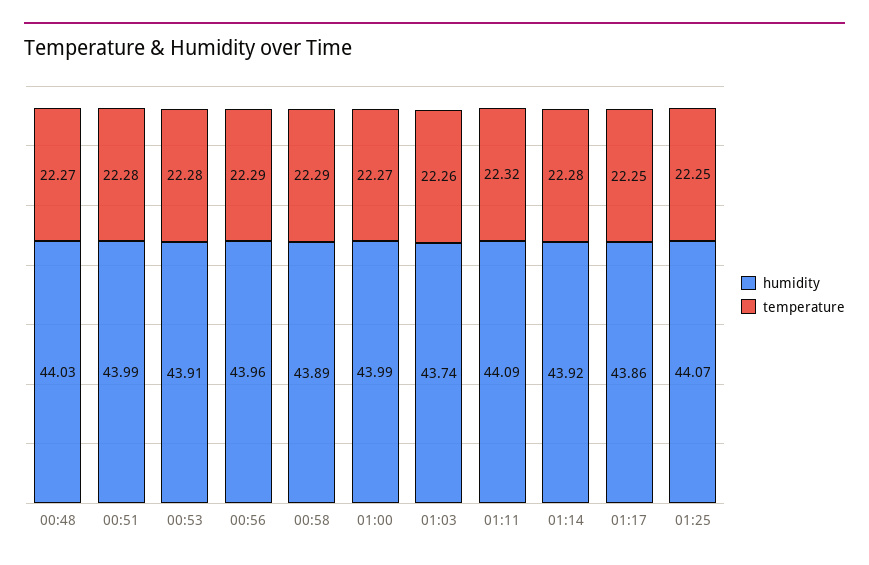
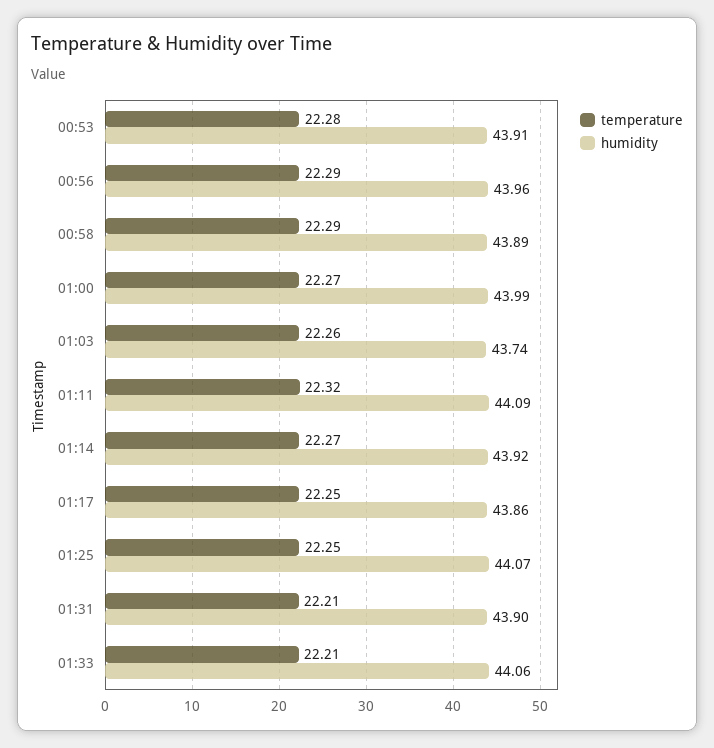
humidity, 00:48: 44.03 -> none
temperature, 00:48: 22.27 -> none
humidity, 00:51: 43.99 -> none
temperature, 00:51: 22.28 -> none
temperature, 01:14: 22.28 -> 22.27
temperature, 01:31: none -> 22.21
humidity, 01:31: none -> 43.9
temperature, 01:33: none -> 22.21
humidity, 01:33: none -> 44.06

